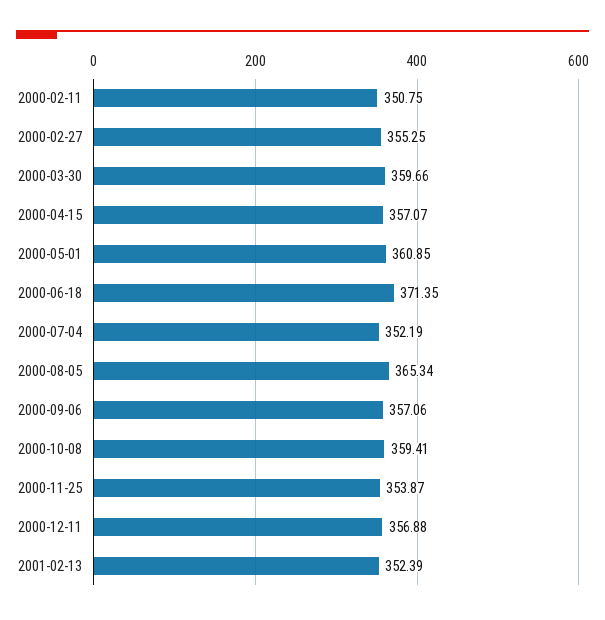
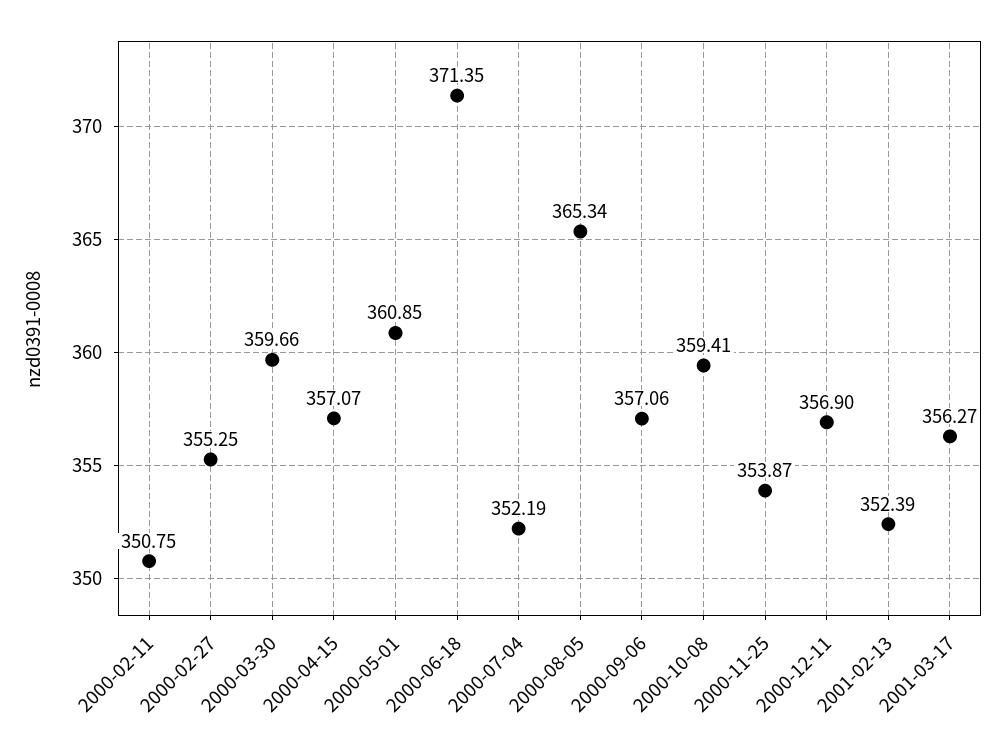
2000-12-11: 356.88 -> 356.9
2001-03-17: none -> 356.27

